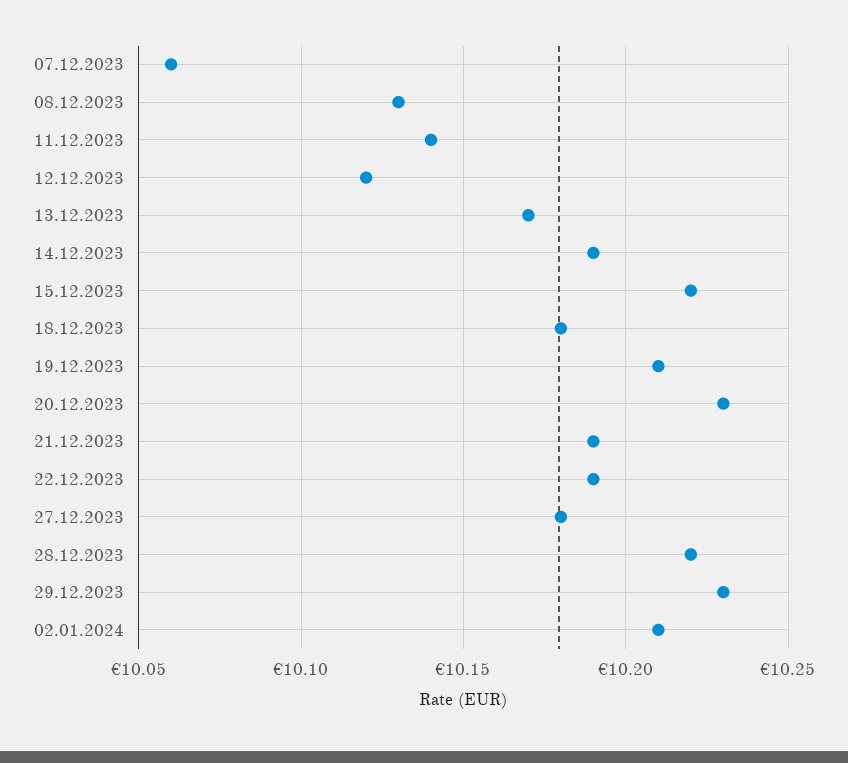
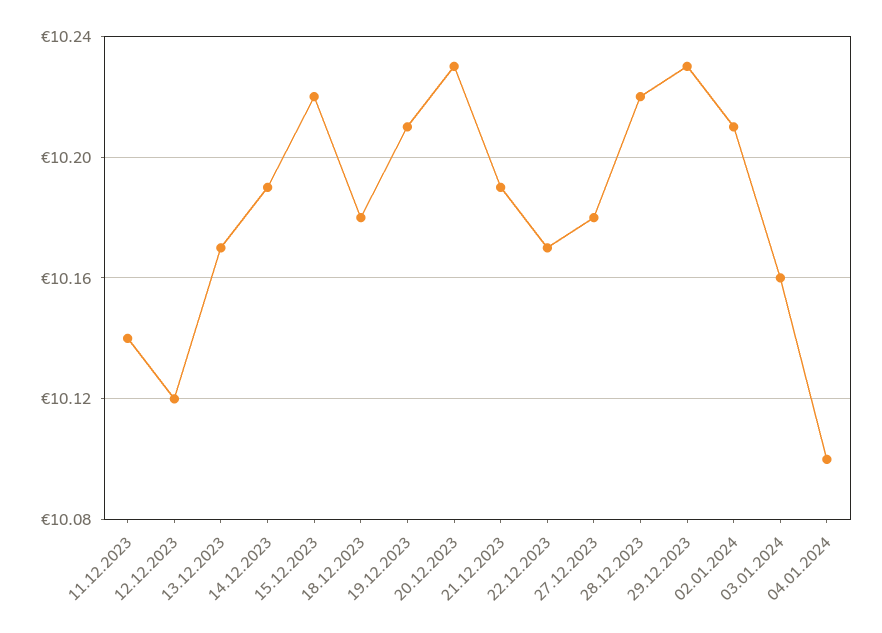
07.12.2023: 10.06 -> none
08.12.2023: 10.13 -> none
22.12.2023: 10.19 -> 10.17
03.01.2024: none -> 10.16
04.01.2024: none -> 10.1

